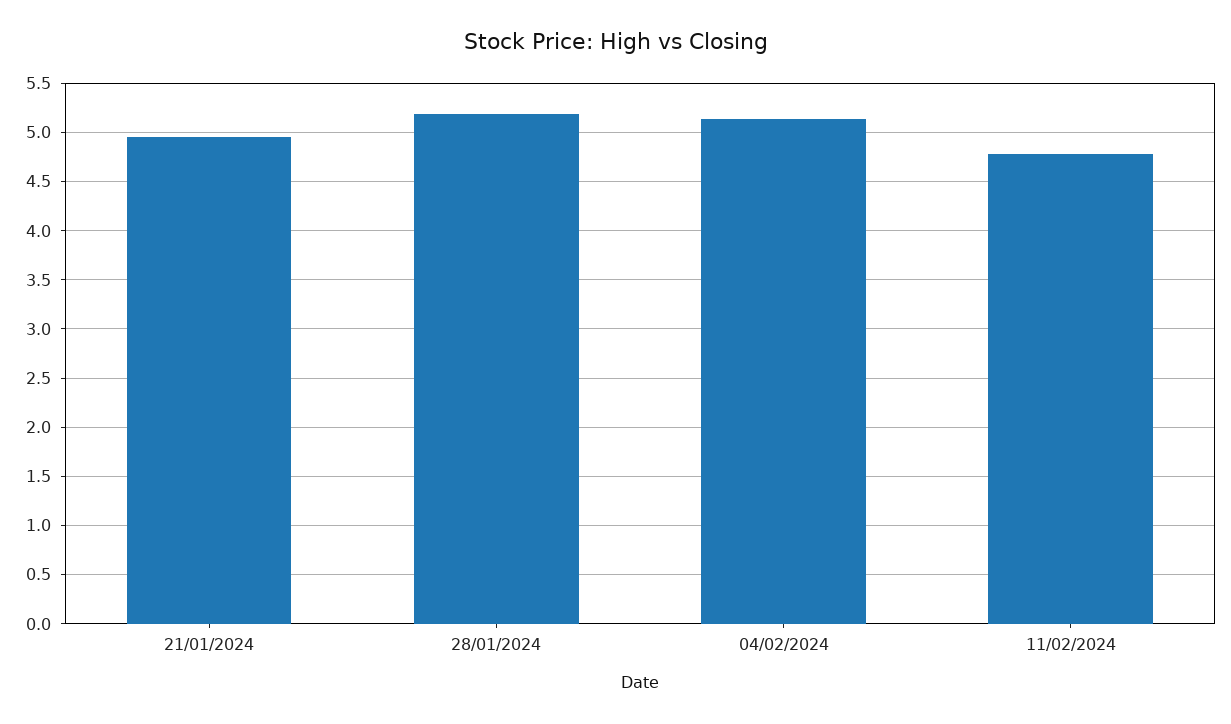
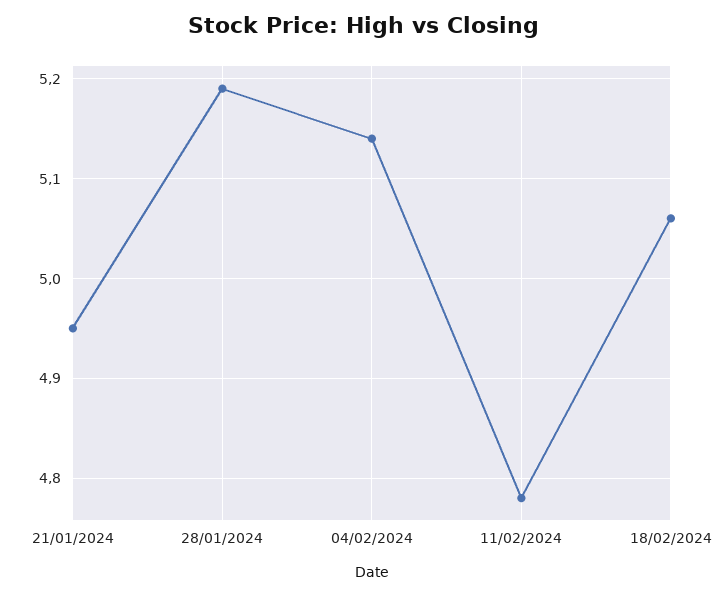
18/02/2024: none -> 5.06

